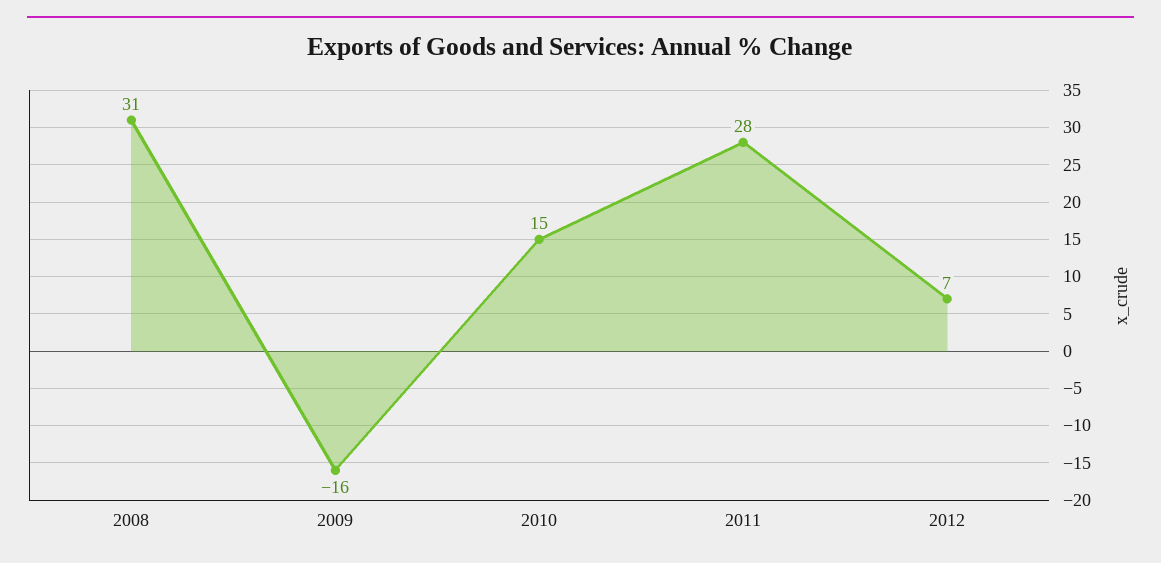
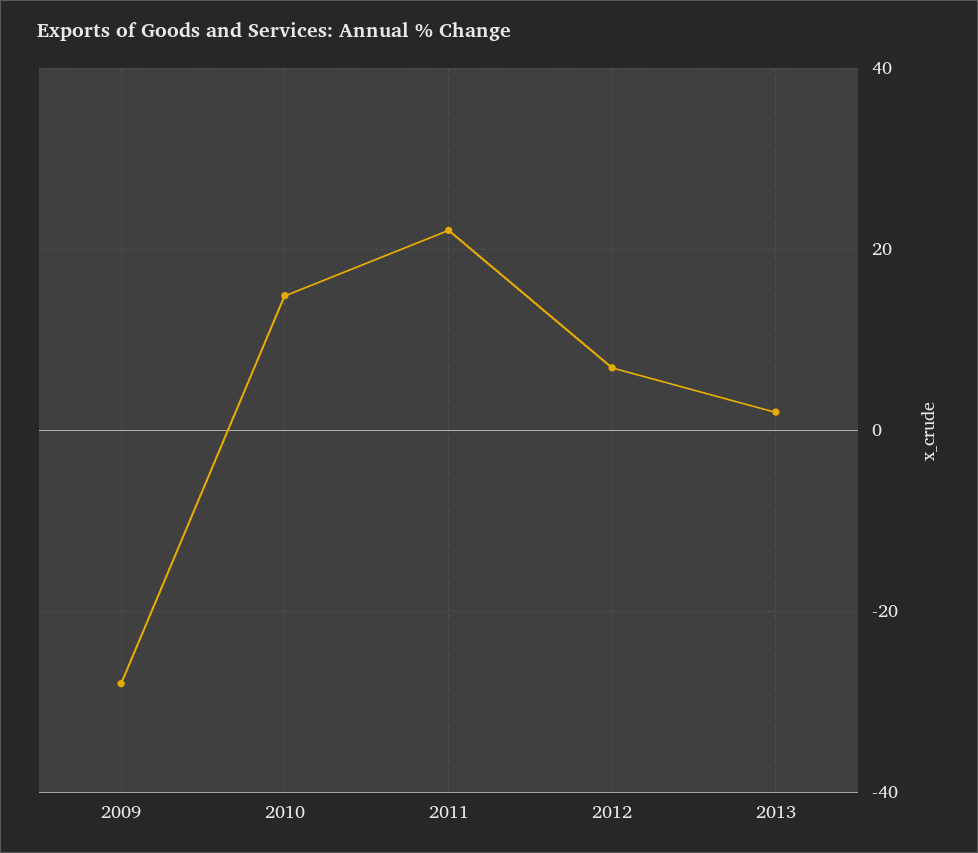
2008: 31 -> none
2009: -16 -> -28
2011: 28 -> 22
2013: none -> 2

